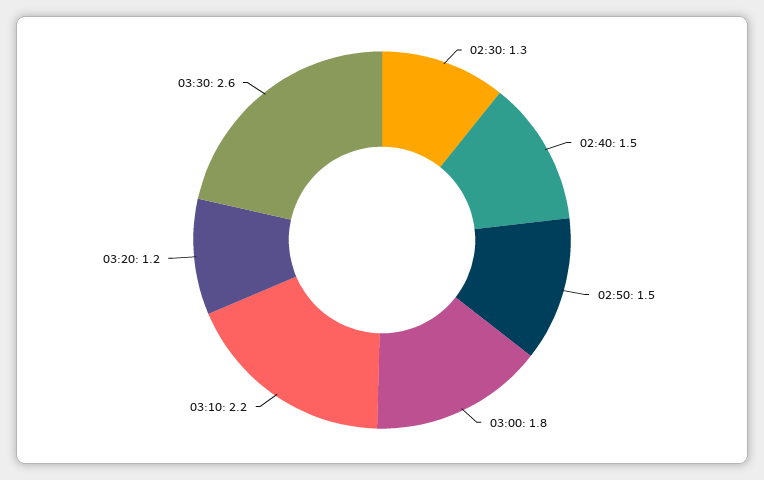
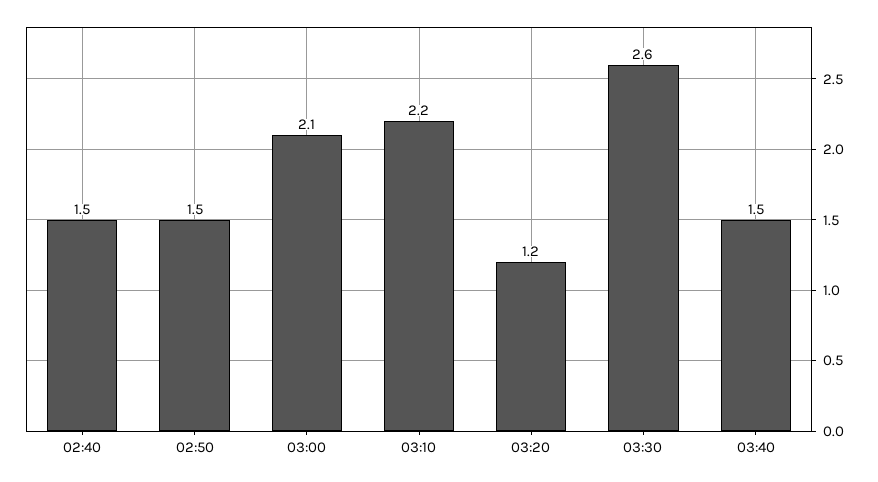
02:30: 1.3 -> none
03:00: 1.8 -> 2.1
03:40: none -> 1.5

